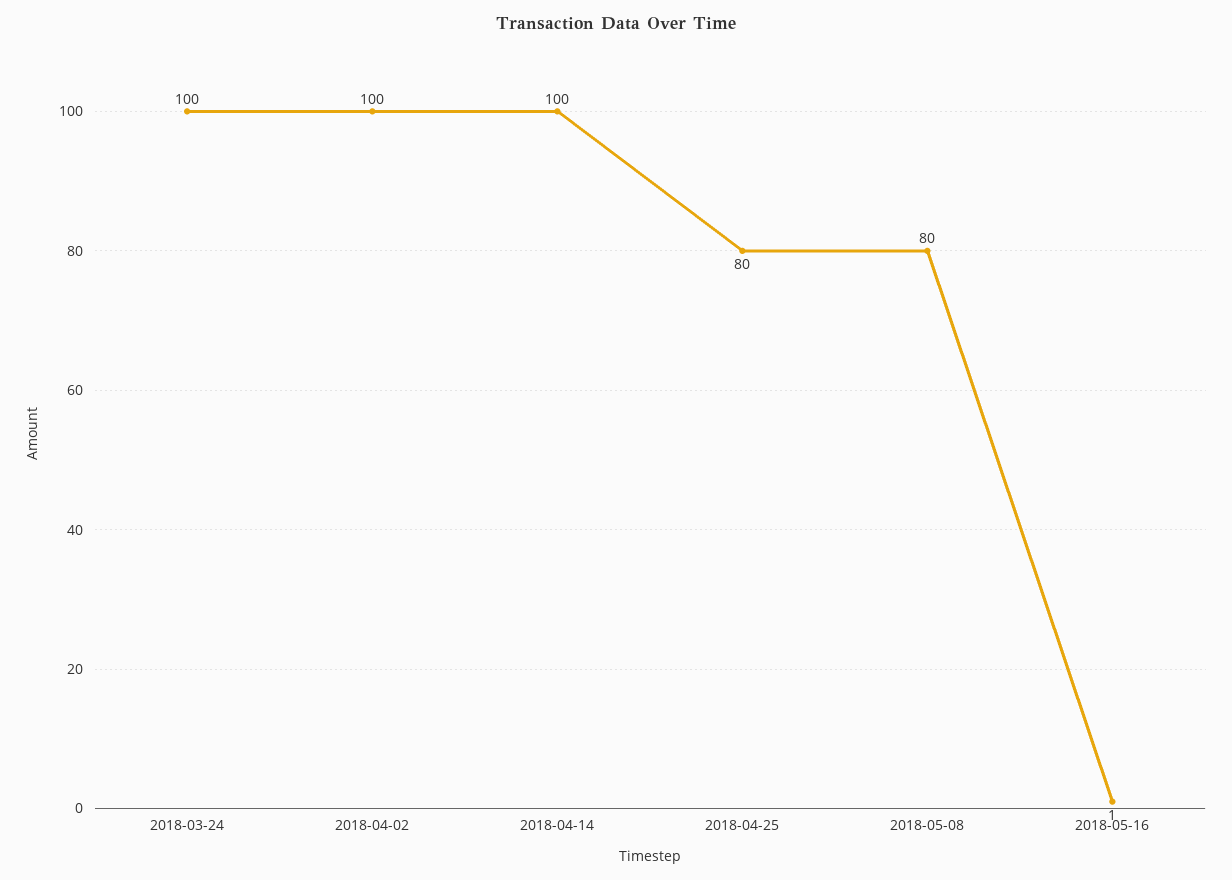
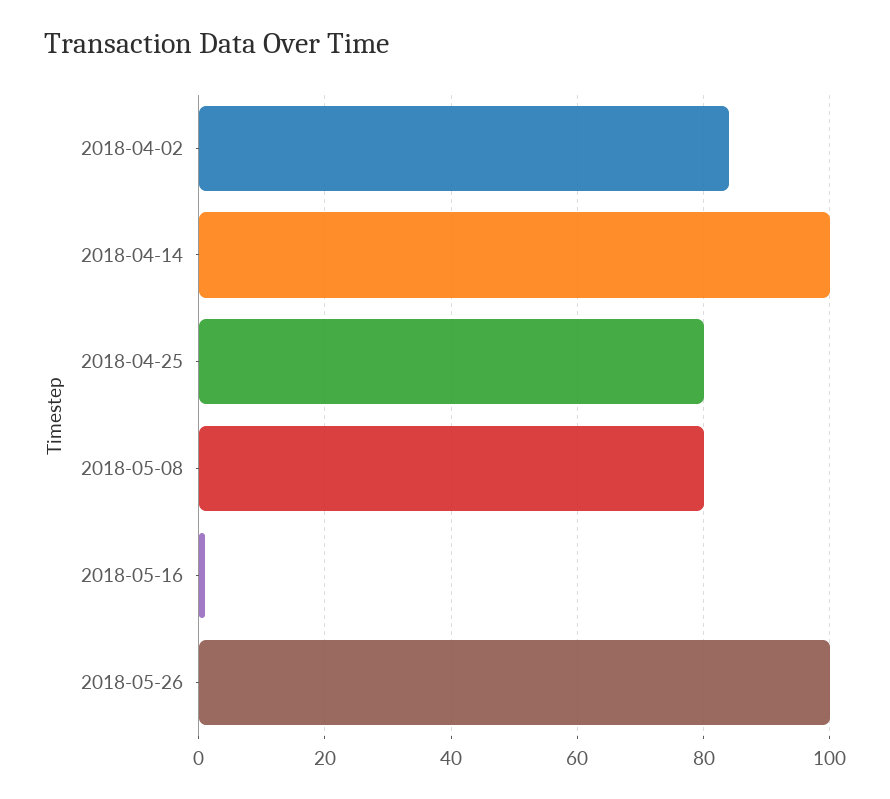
2018-03-24: 100 -> none
2018-04-02: 100 -> 85
2018-05-26: none -> 100

